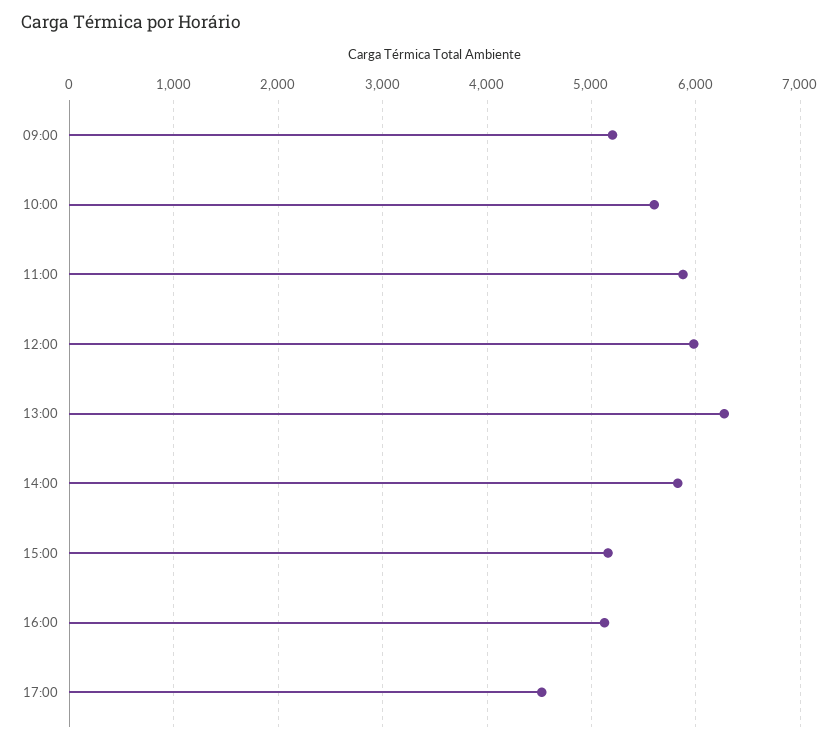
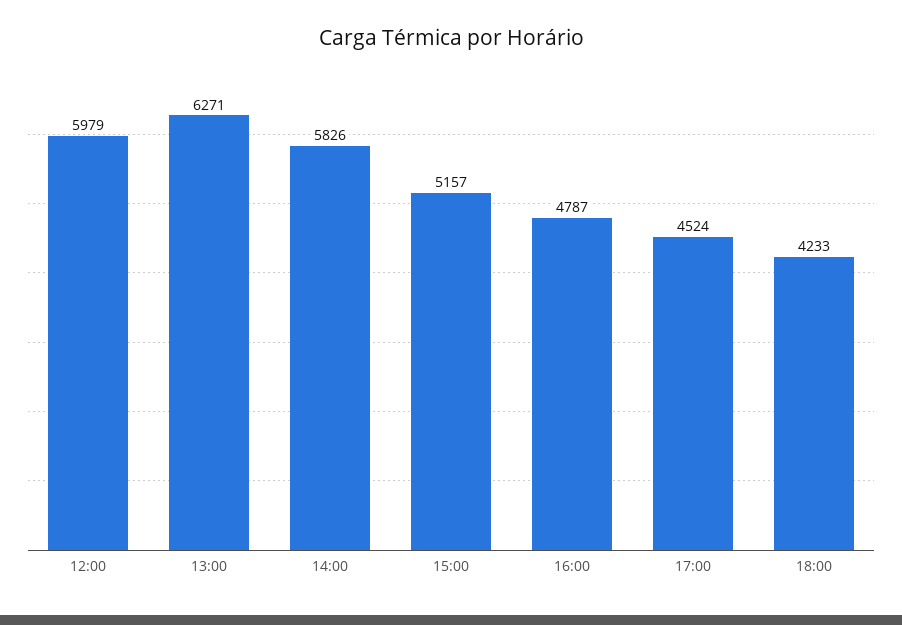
09:00: 5200 -> none
10:00: 5600 -> none
11:00: 5900 -> none
16:00: 5100 -> 4787
18:00: none -> 4233

